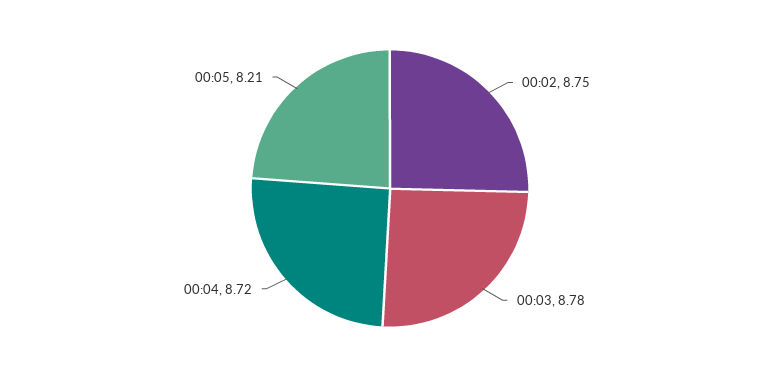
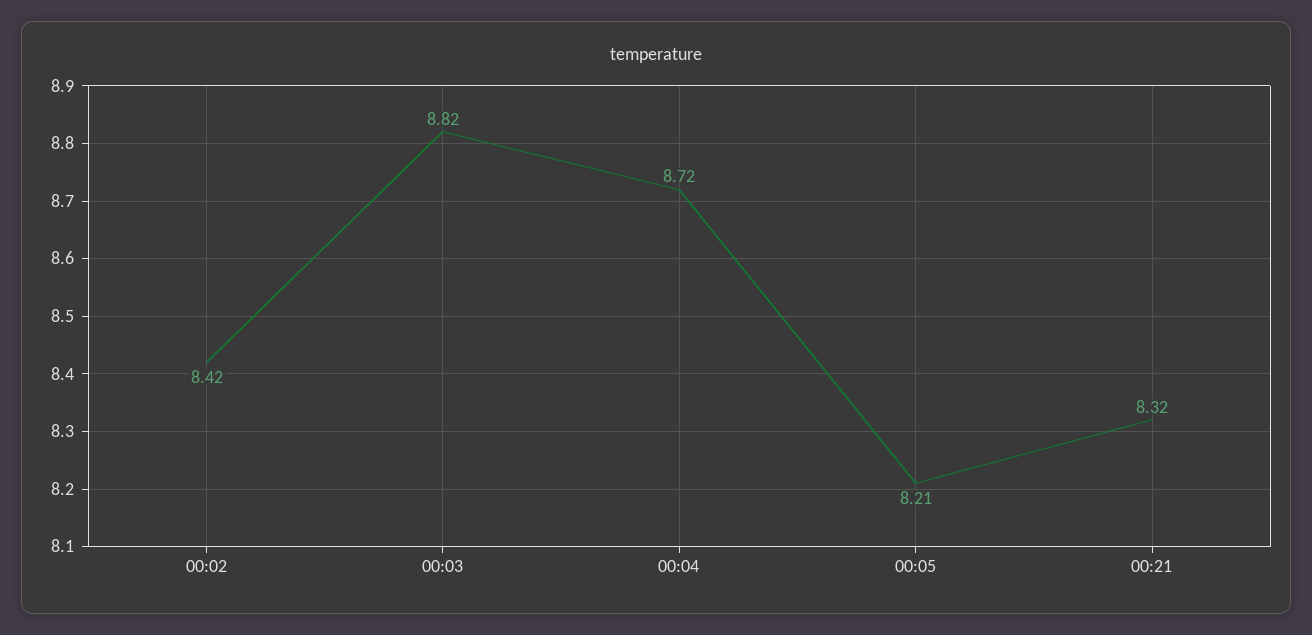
00:02: 8.75 -> 8.42
00:03: 8.78 -> 8.82
00:21: none -> 8.32

